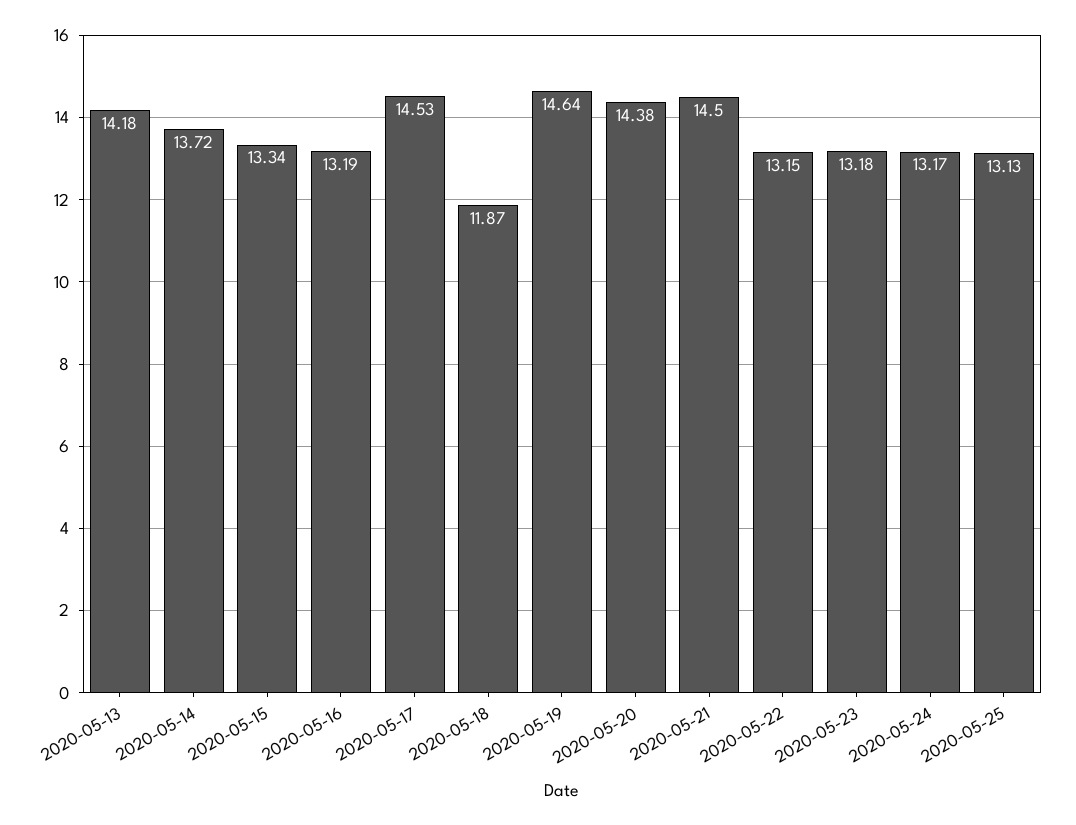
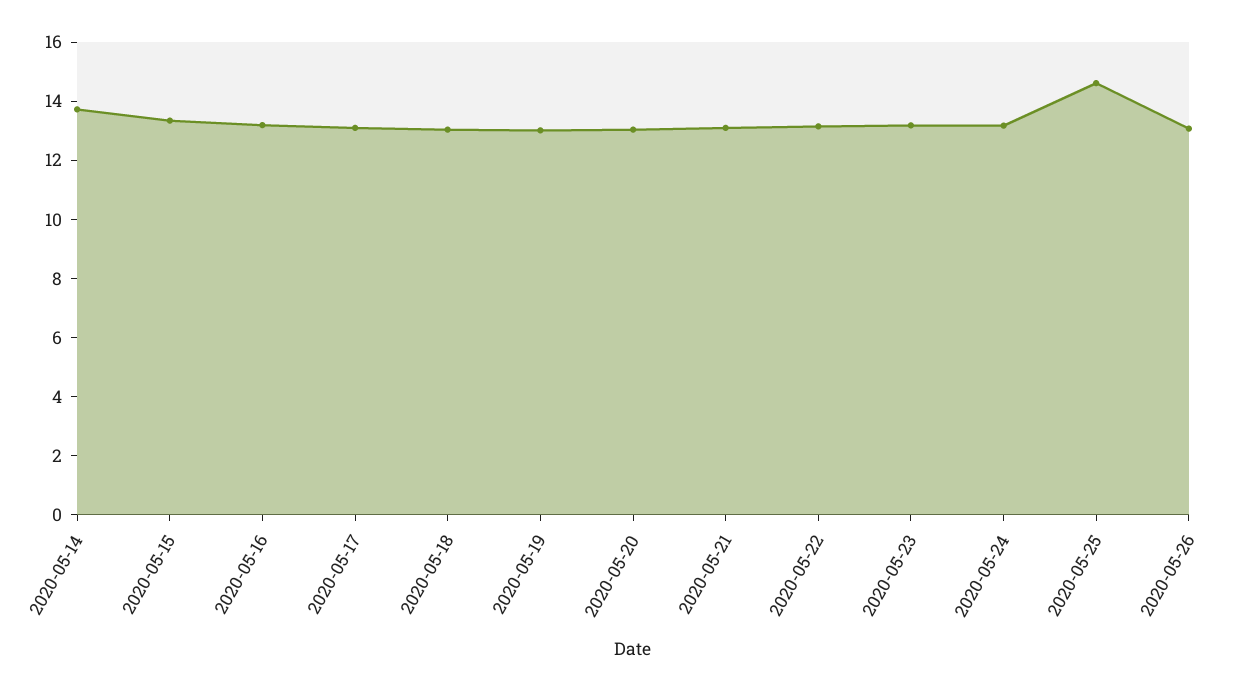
2020-05-13: 14.18 -> none
2020-05-17: 14.53 -> 13
2020-05-18: 11.87 -> 13
2020-05-19: 14.64 -> 13
2020-05-20: 14.38 -> 13
2020-05-21: 14.5 -> 13
2020-05-25: 13.13 -> 14.5
2020-05-26: none -> 13

